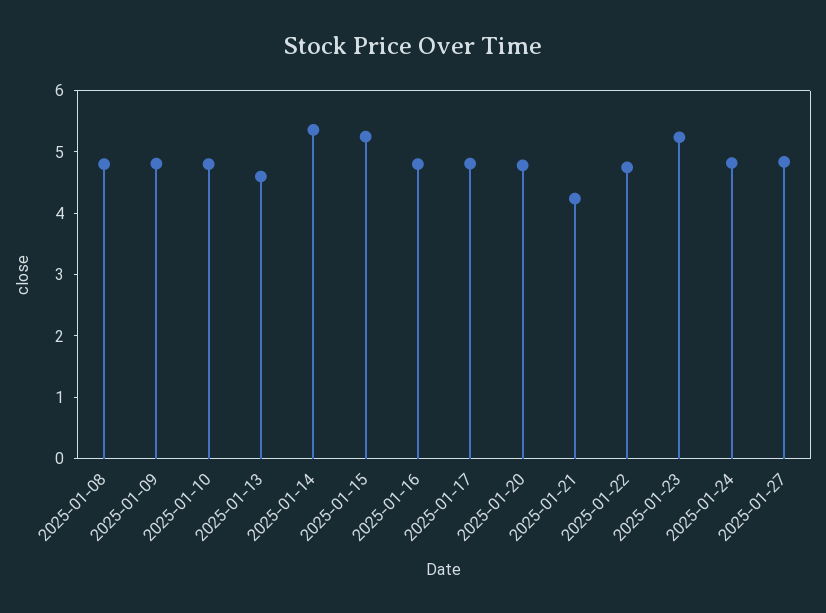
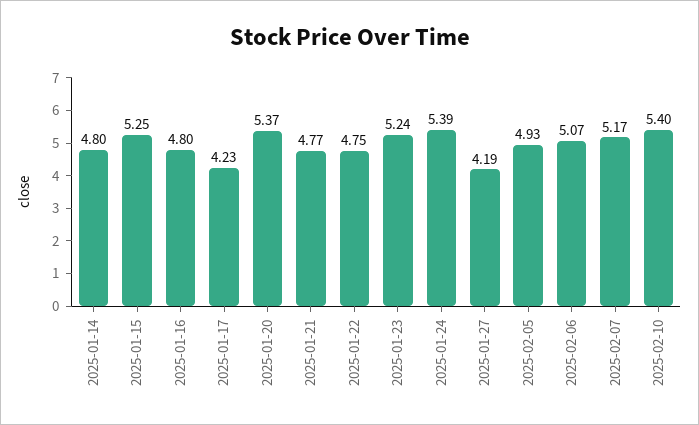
2025-01-08: 4.8 -> none
2025-01-09: 4.8 -> none
2025-01-10: 4.8 -> none
2025-01-13: 4.6 -> none
2025-01-14: 5.4 -> 4.8
2025-01-17: 4.8 -> 4.23
2025-01-20: 4.8 -> 5.37
2025-01-21: 4.2 -> 4.77
2025-01-24: 4.8 -> 5.39
2025-01-27: 4.8 -> 4.19
2025-02-05: none -> 4.93
2025-02-06: none -> 5.07
2025-02-07: none -> 5.17
2025-02-10: none -> 5.4

